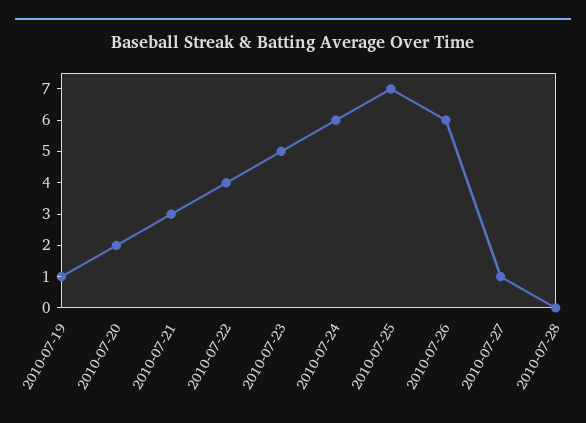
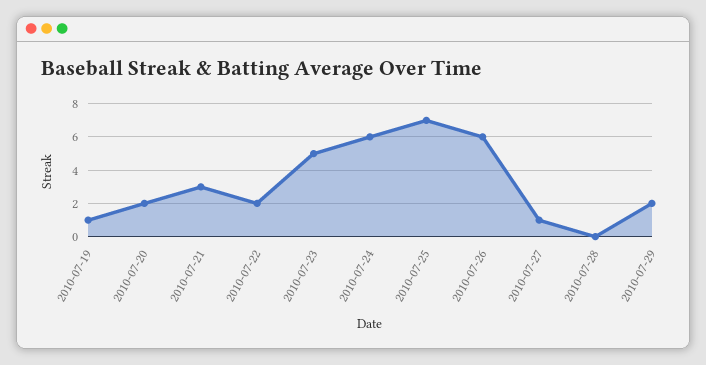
2010-07-22: 4 -> 2
2010-07-29: none -> 2

